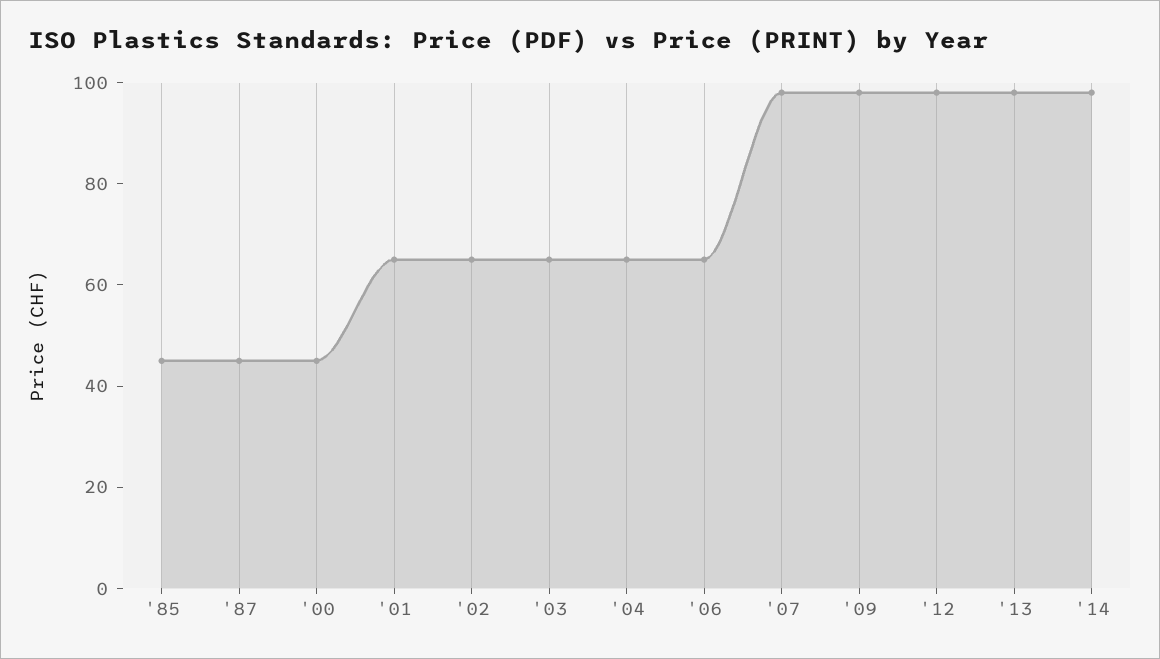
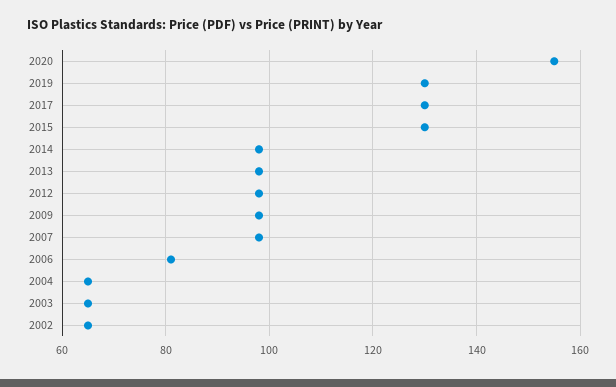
'85: 45 -> none
'87: 45 -> none
'00: 45 -> none
'01: 65 -> none
'06: 65 -> 80
2020: none -> 155
2019: none -> 130
2017: none -> 130
2015: none -> 130

